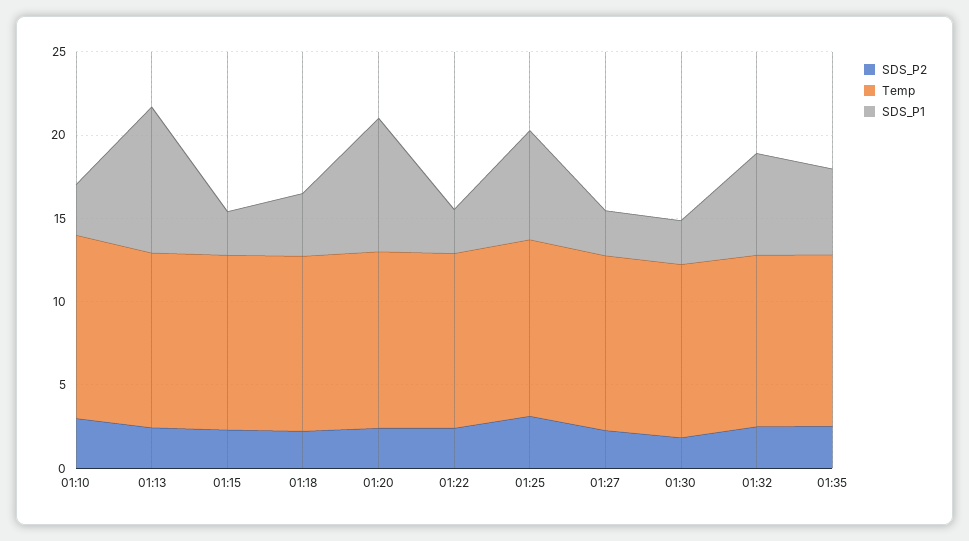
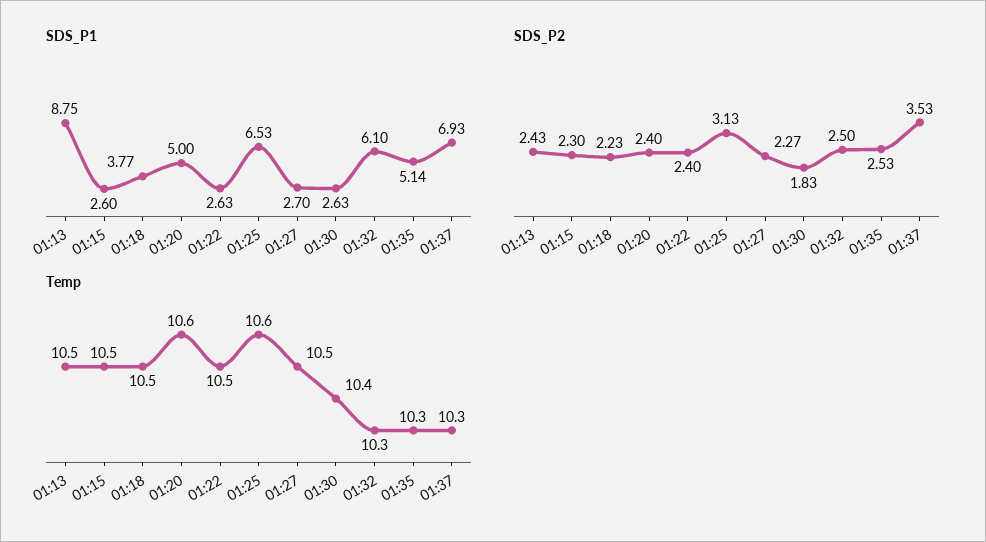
SDS_P2, 01:10: 3 -> none
Temp, 01:10: 11 -> none
SDS_P1, 01:10: 3 -> none
SDS_P1, 01:20: 8 -> 5
SDS_P1, 01:37: none -> 6.93
SDS_P2, 01:37: none -> 3.53
Temp, 01:37: none -> 10.3

